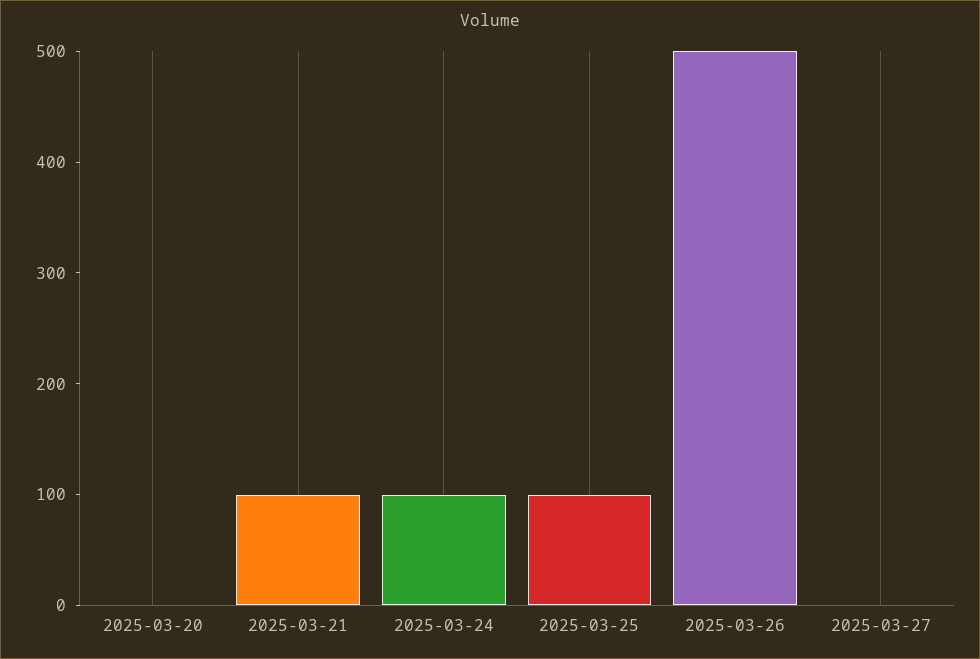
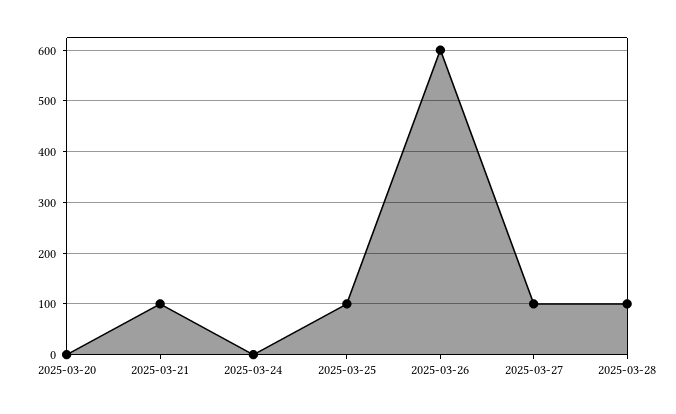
2025-03-24: 100 -> 0
2025-03-26: 500 -> 600
2025-03-27: 0 -> 100
2025-03-28: none -> 100

